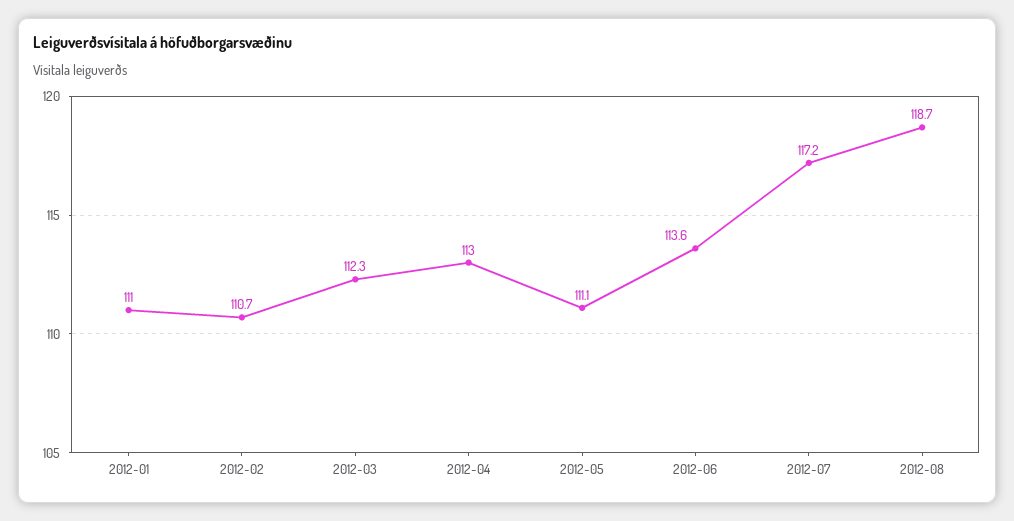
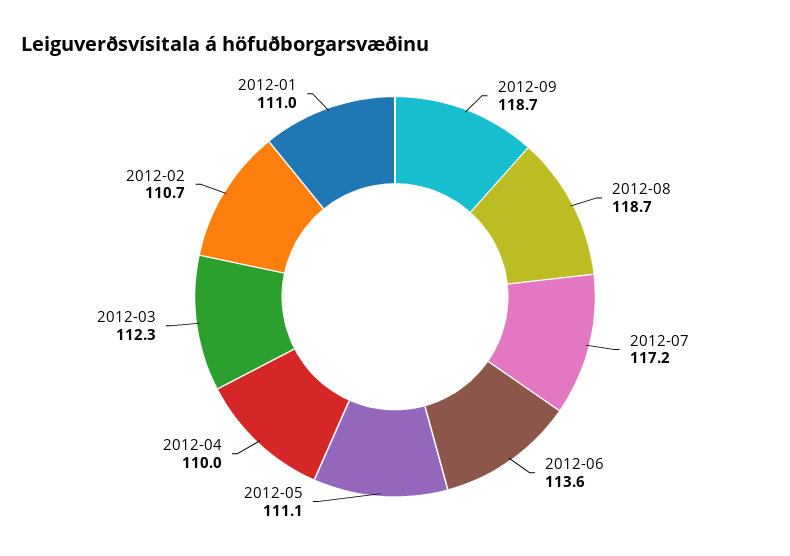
2012-04: 113 -> 110
2012-09: none -> 118.7

